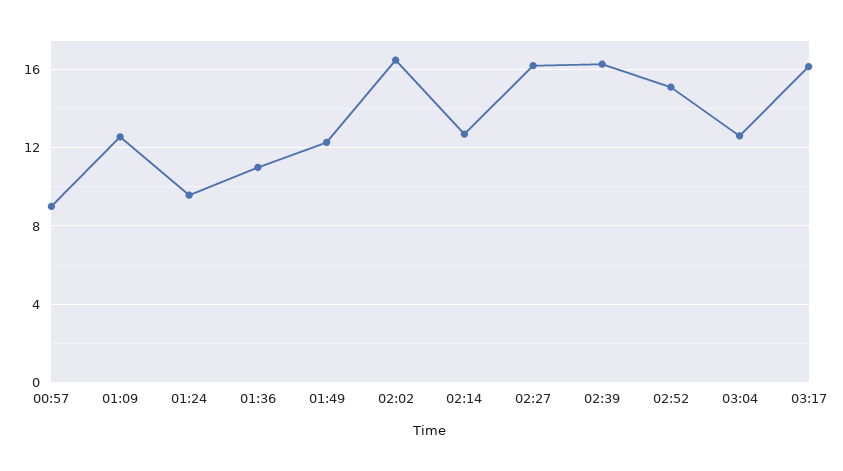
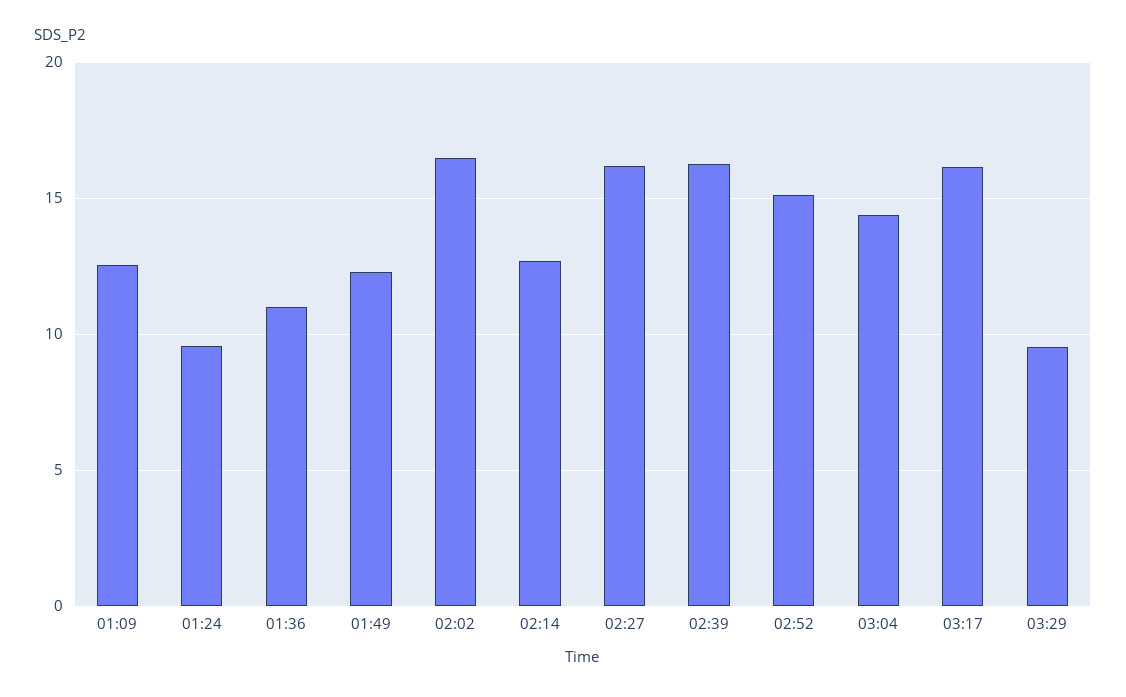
00:57: 9 -> none
03:04: 12.5 -> 14.5
03:29: none -> 9.5

